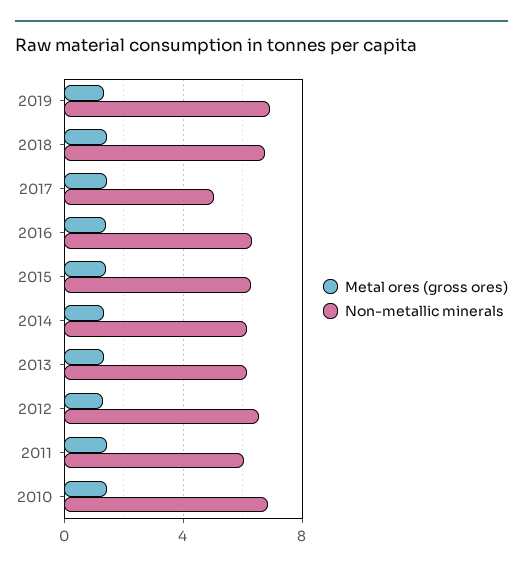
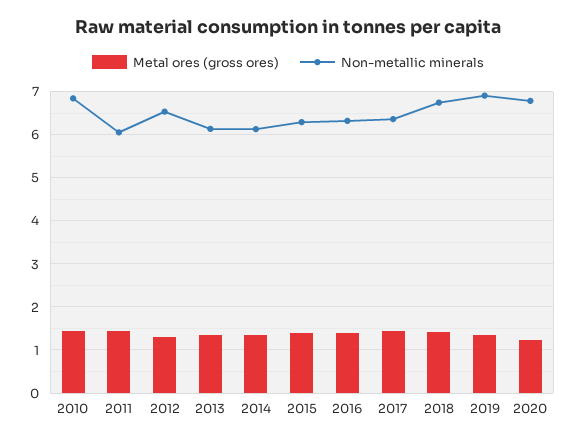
Non-metallic minerals, 2017: 5 -> 6.4
Metal ores (gross ores), 2020: none -> 1.2
Non-metallic minerals, 2020: none -> 6.8

